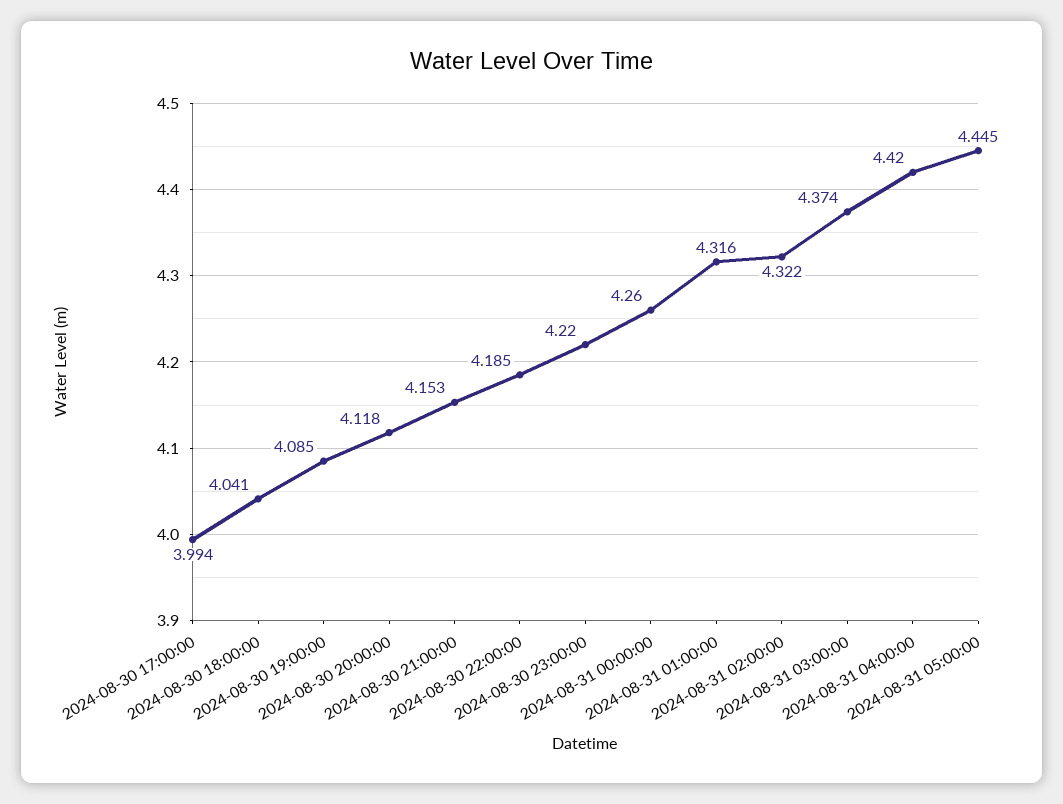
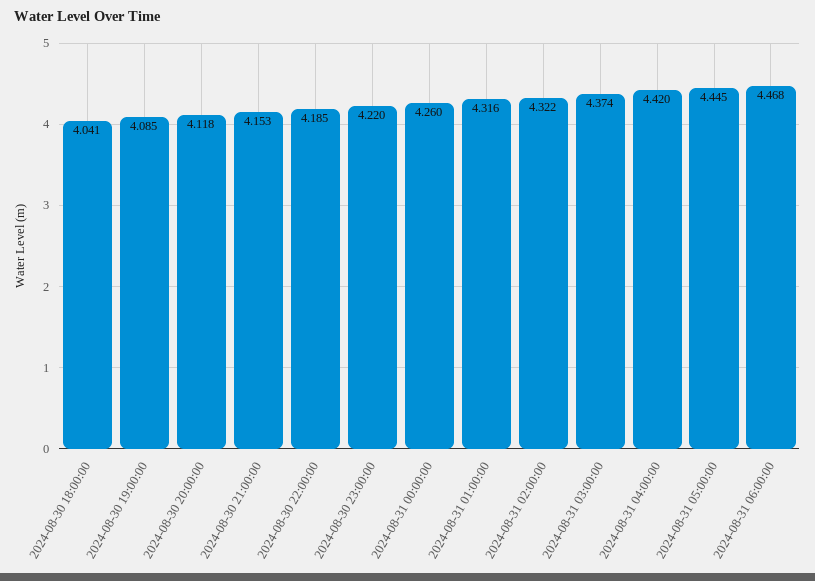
2024-08-30 17:00:00: 3.994 -> none
2024-08-31 06:00:00: none -> 4.468

